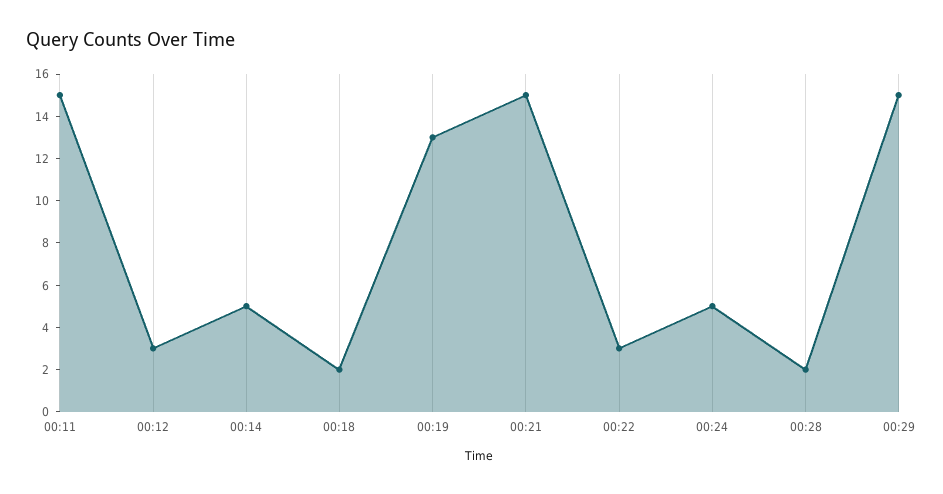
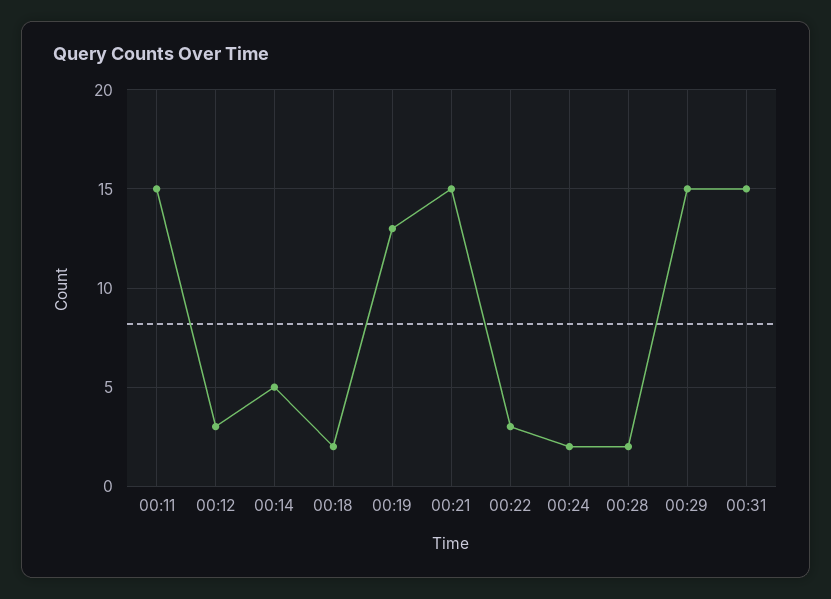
00:24: 5 -> 2
00:31: none -> 15

